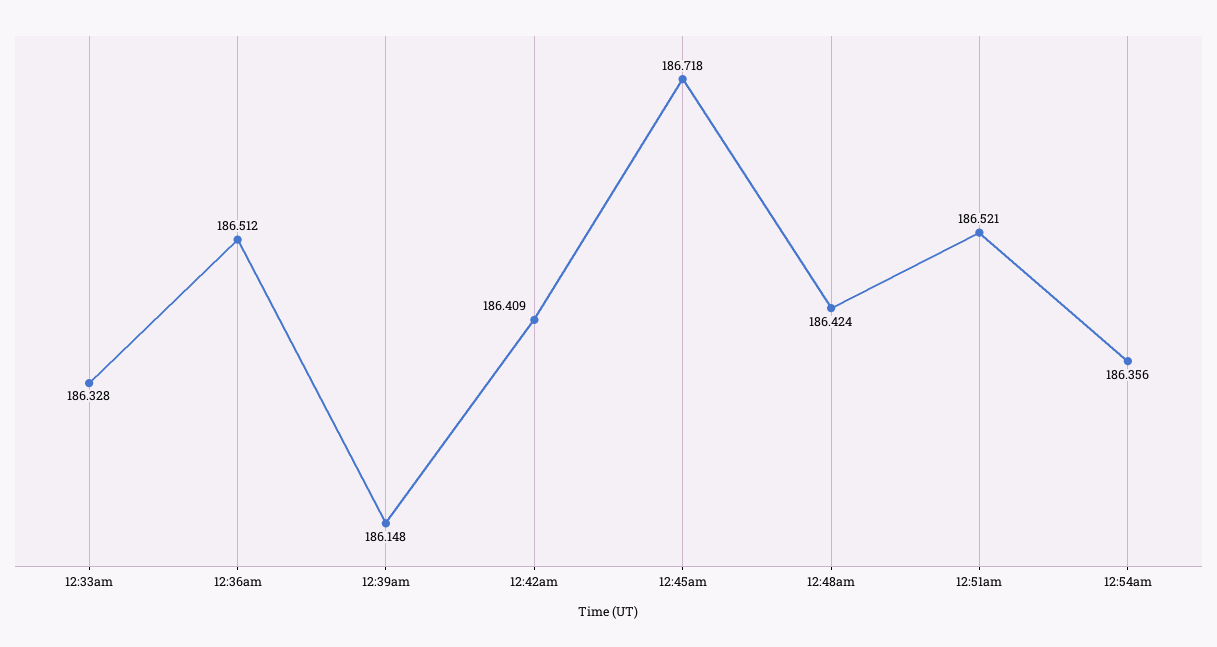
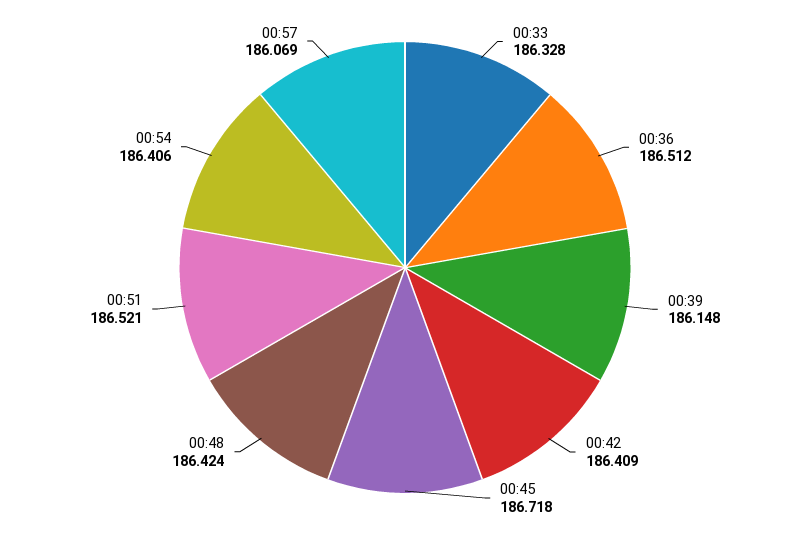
12:54am: 186.356 -> 186.406
00:57: none -> 186.069

